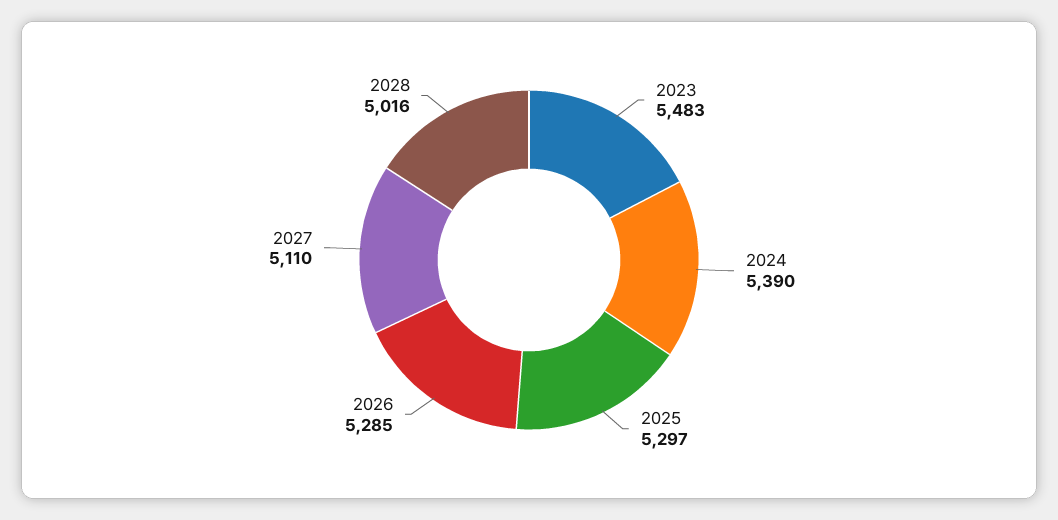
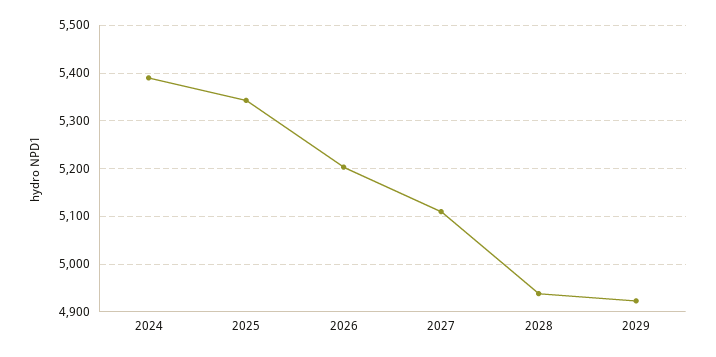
2023: 5483 -> none
2025: 5297 -> 5340
2026: 5285 -> 5200
2028: 5016 -> 4940
2029: none -> 4920

